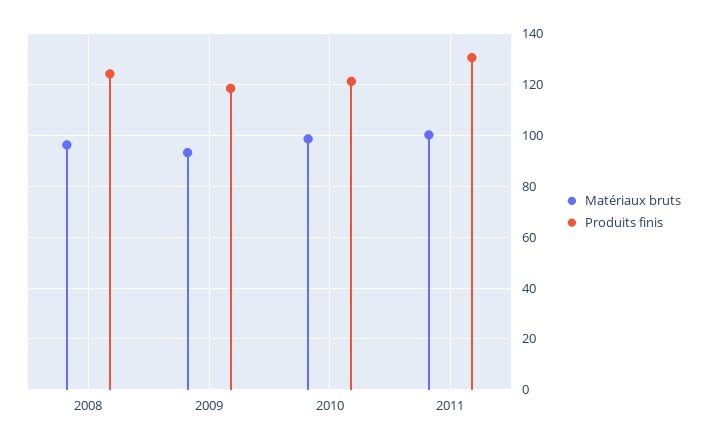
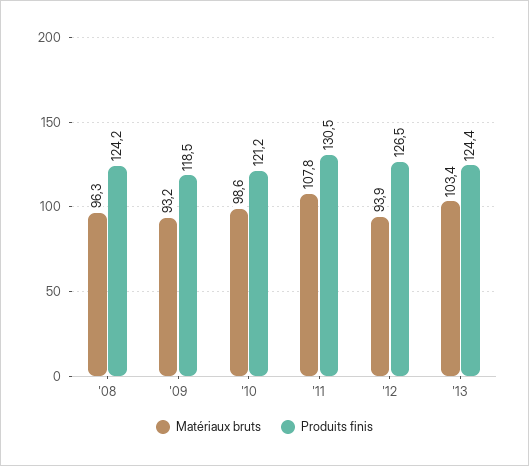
Matériaux bruts, 2011: 100 -> 107.8
Matériaux bruts, '12: none -> 93.9
Produits finis, '12: none -> 126.5
Matériaux bruts, '13: none -> 103.4
Produits finis, '13: none -> 124.4

